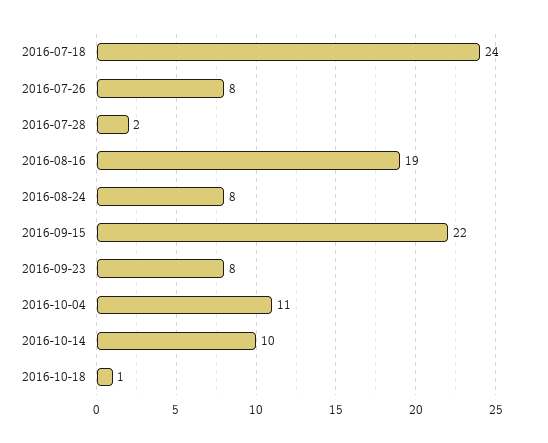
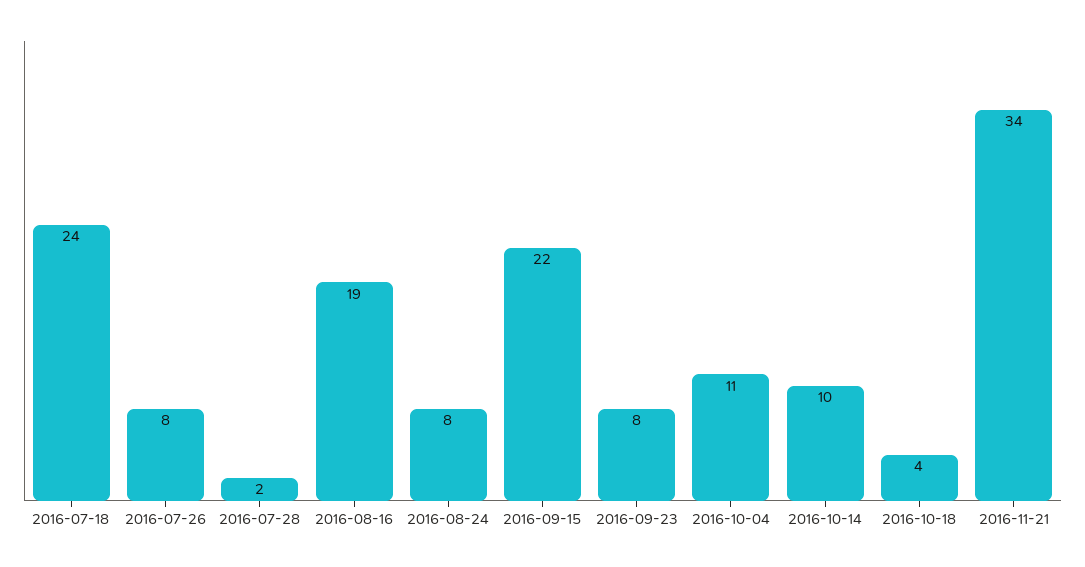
2016-10-18: 1 -> 4
2016-11-21: none -> 34

